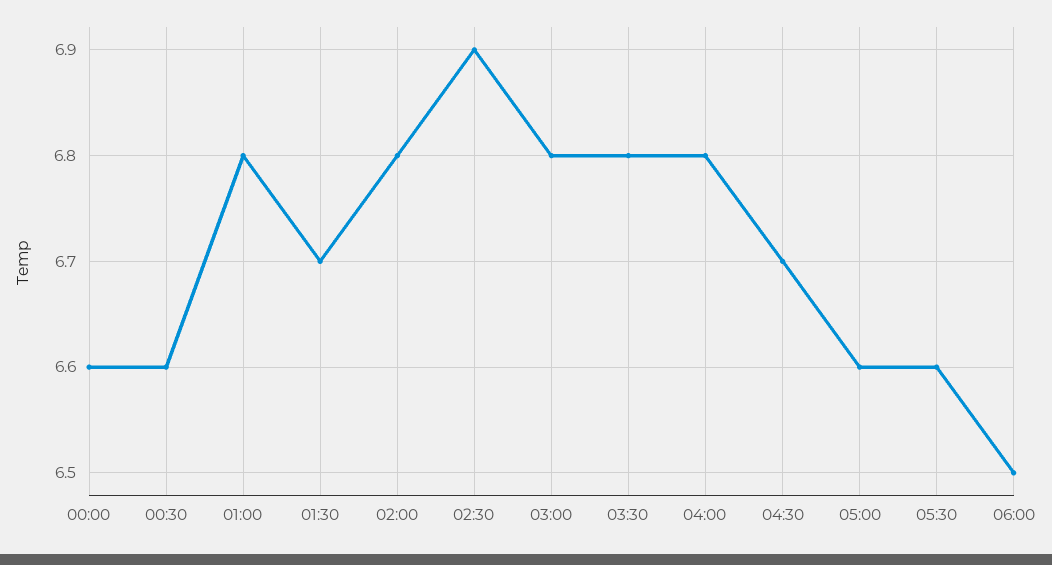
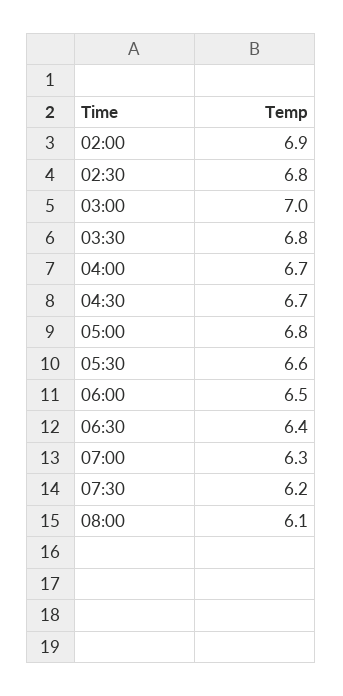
00:00: 6.6 -> none
00:30: 6.6 -> none
01:00: 6.8 -> none
01:30: 6.7 -> none
02:00: 6.8 -> 6.9
02:30: 6.9 -> 6.8
03:00: 6.8 -> 7
04:00: 6.8 -> 6.7
05:00: 6.6 -> 6.8
06:30: none -> 6.4
07:00: none -> 6.3
07:30: none -> 6.2
08:00: none -> 6.1

